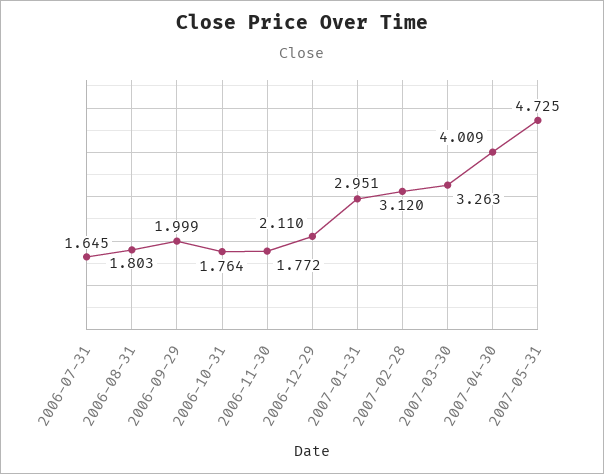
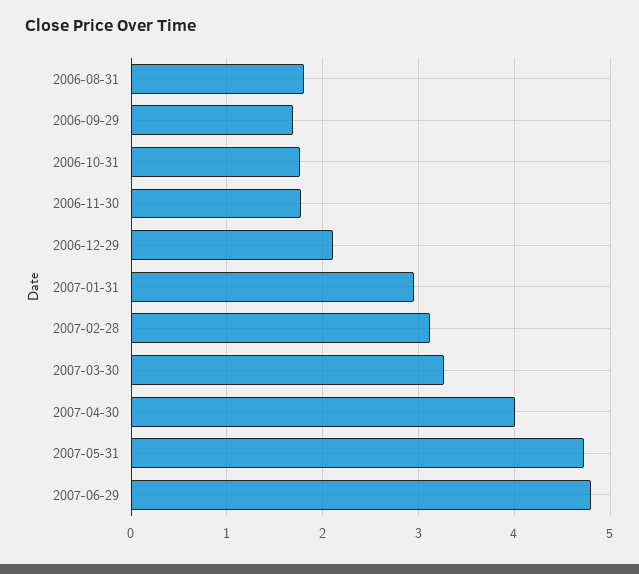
2006-07-31: 1.645 -> none
2006-09-29: 1.999 -> 1.7
2007-06-29: none -> 4.8

